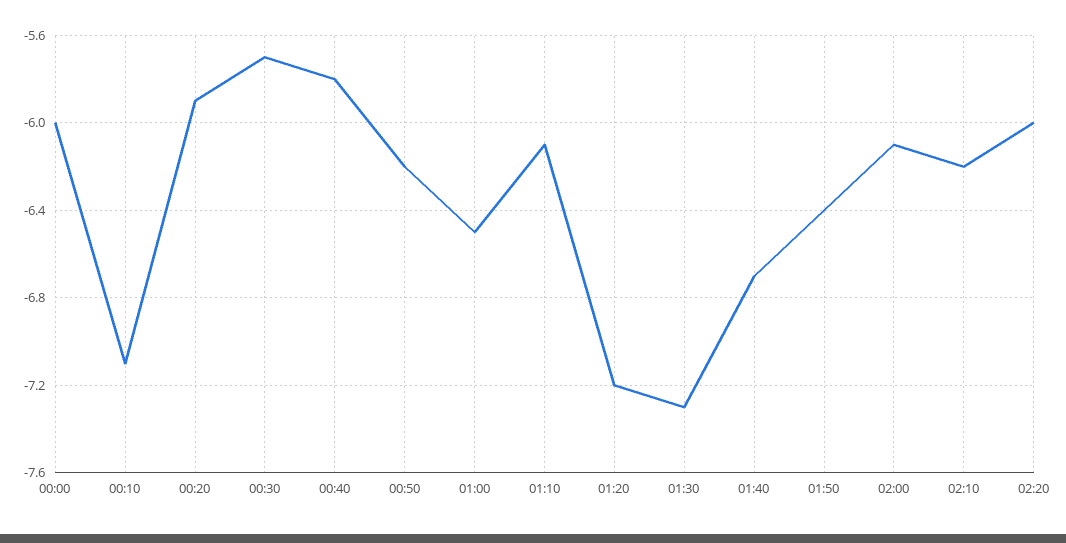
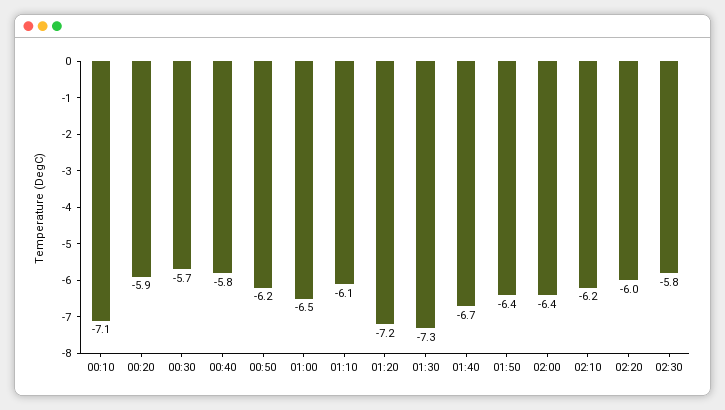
00:00: -6 -> none
02:00: -6.1 -> -6.4
02:30: none -> -5.8

